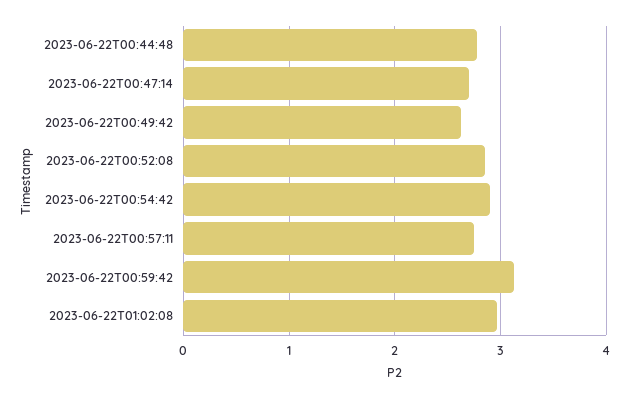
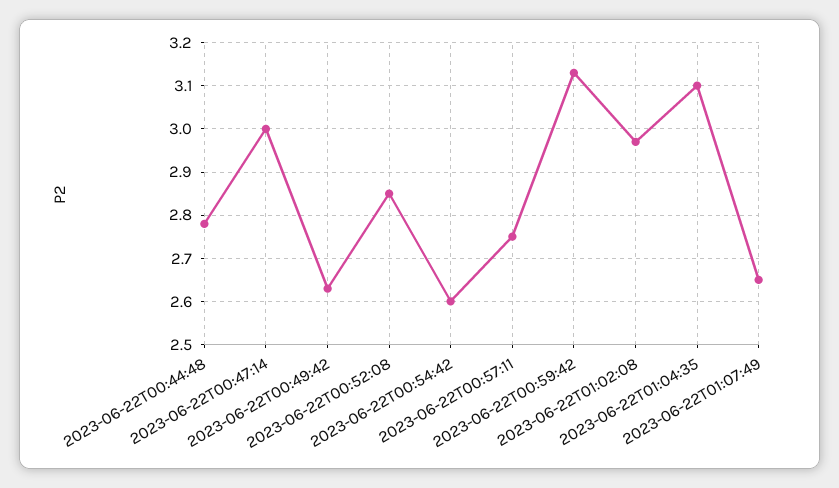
2023-06-22T00:47:14: 2.7 -> 3
2023-06-22T00:54:42: 2.9 -> 2.6
2023-06-22T01:04:35: none -> 3.1
2023-06-22T01:07:49: none -> 2.65

